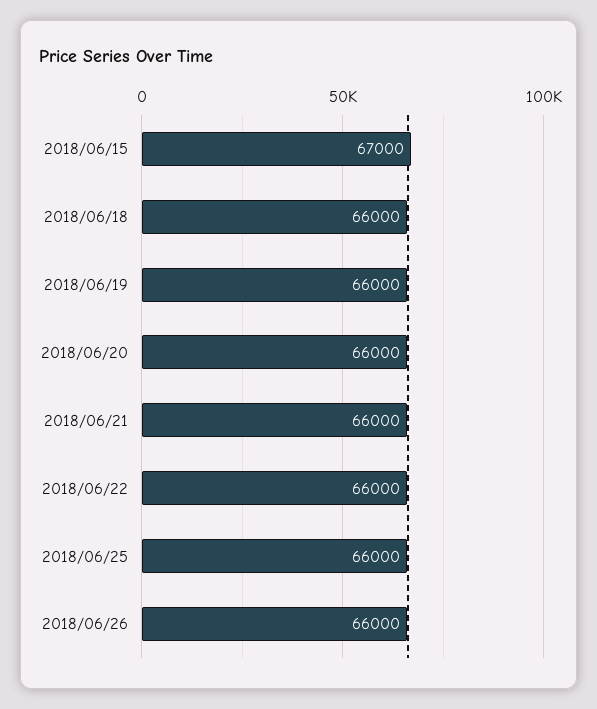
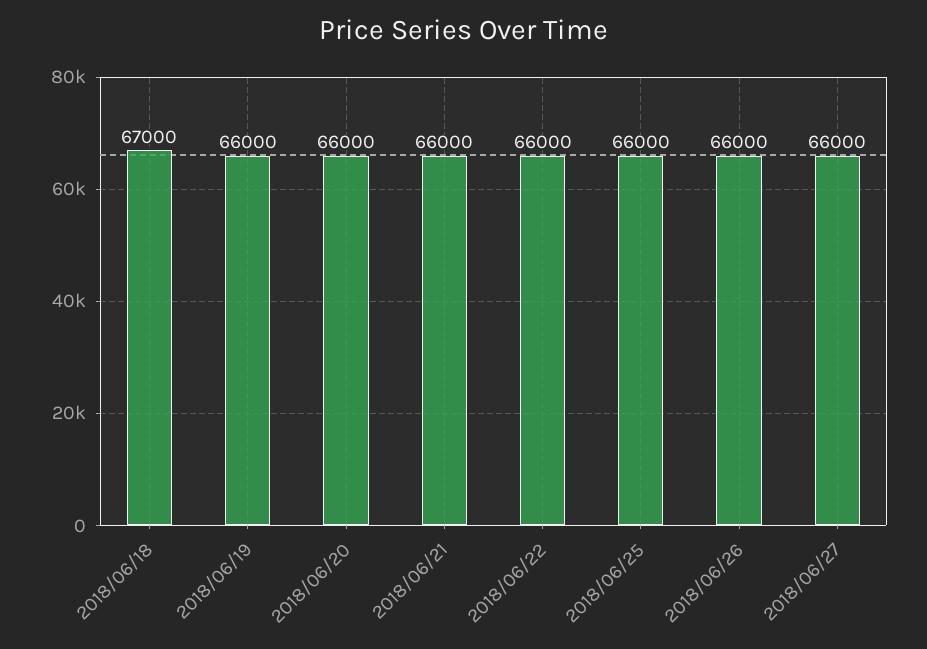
2018/06/15: 67000 -> none
2018/06/18: 66000 -> 67000
2018/06/27: none -> 66000

